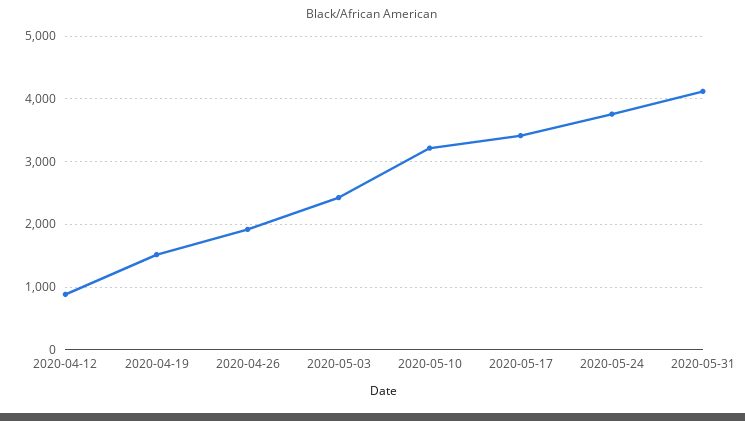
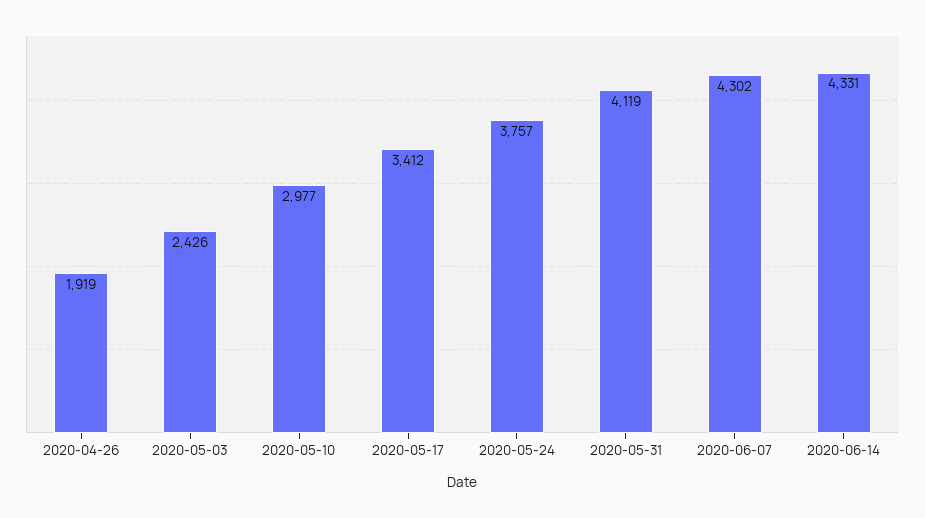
2020-04-12: 900 -> none
2020-04-19: 1500 -> none
2020-05-10: 3200 -> 2977
2020-06-07: none -> 4302
2020-06-14: none -> 4331

